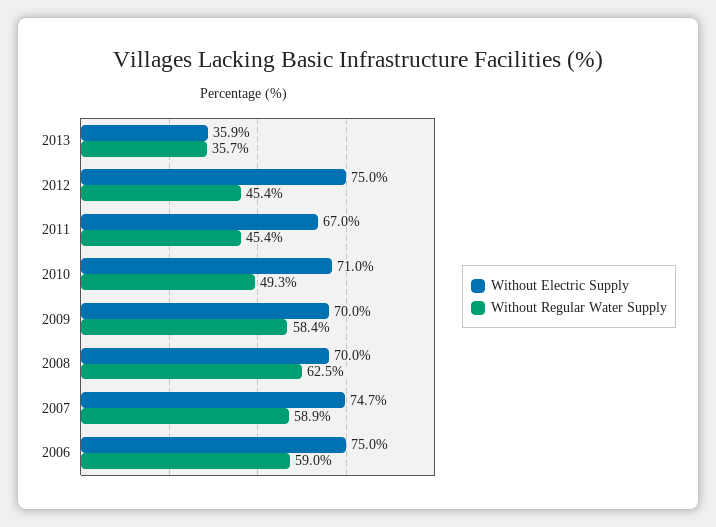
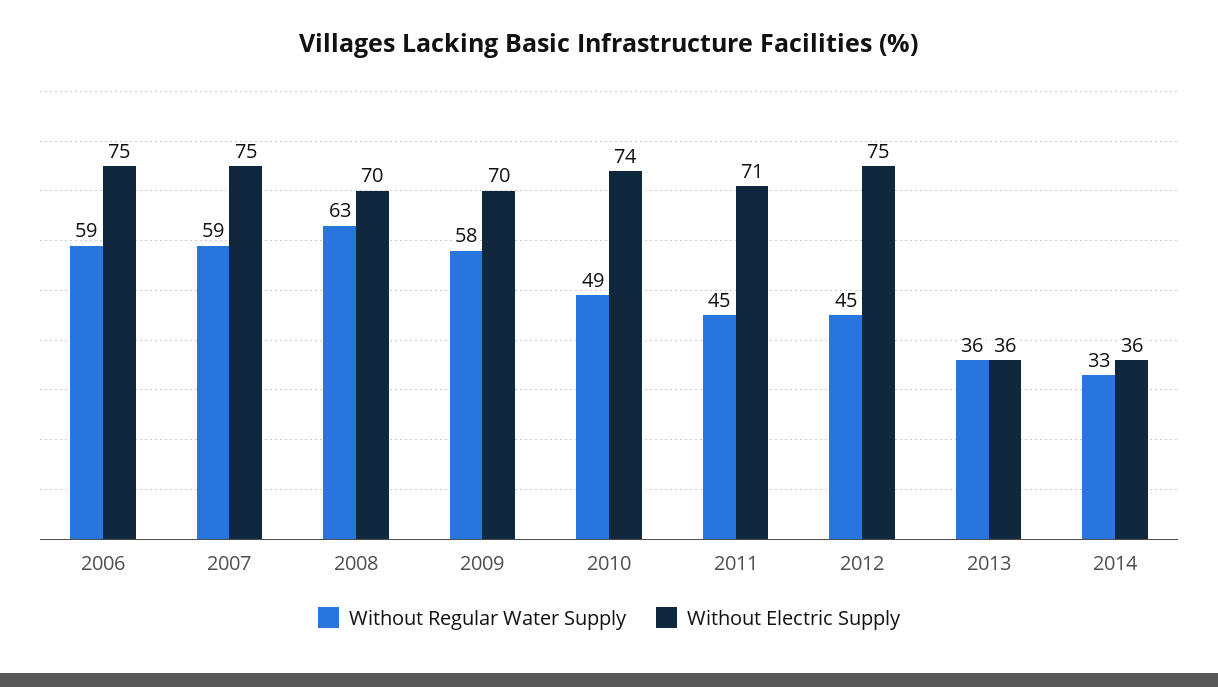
Without Electric Supply, 2011: 67 -> 71
Without Electric Supply, 2010: 71 -> 74
Without Regular Water Supply, 2014: none -> 33
Without Electric Supply, 2014: none -> 36

